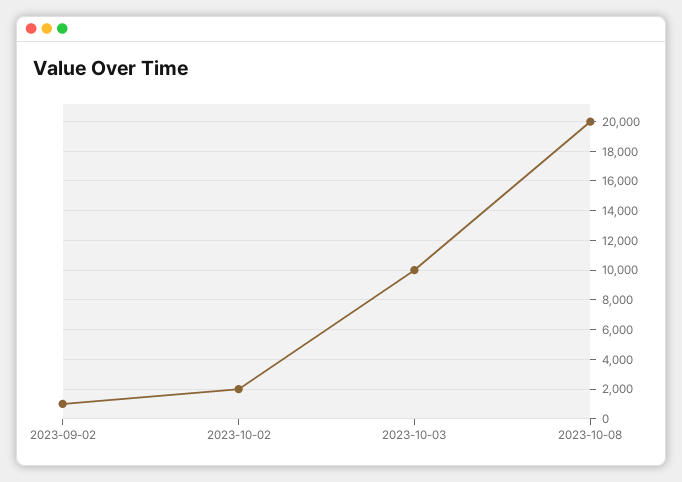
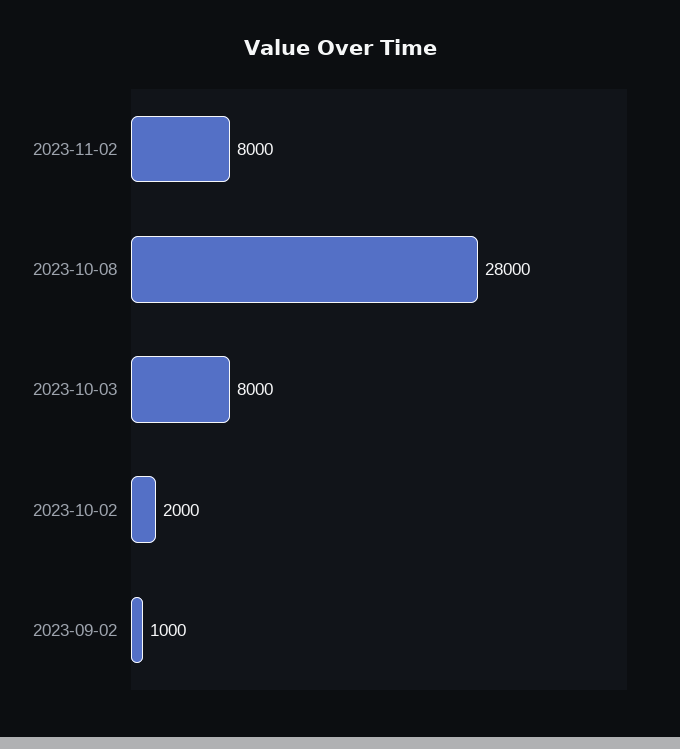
2023-10-03: 10000 -> 8000
2023-10-08: 20000 -> 28000
2023-11-02: none -> 8000

